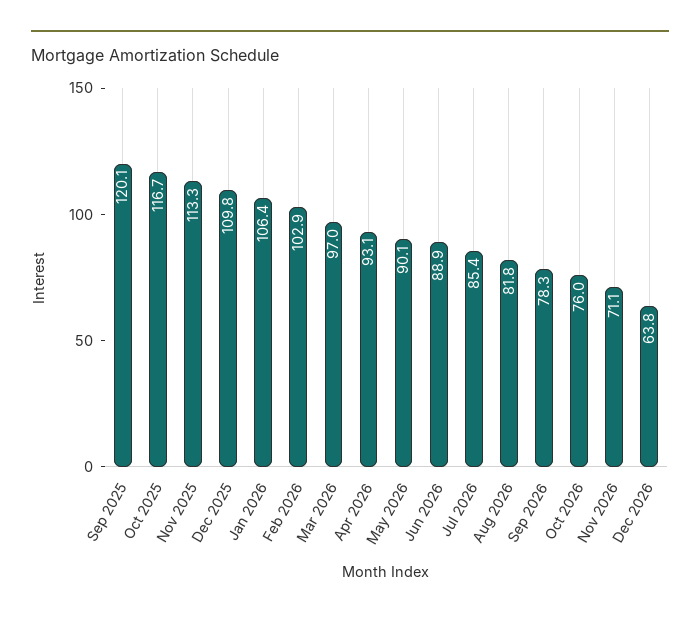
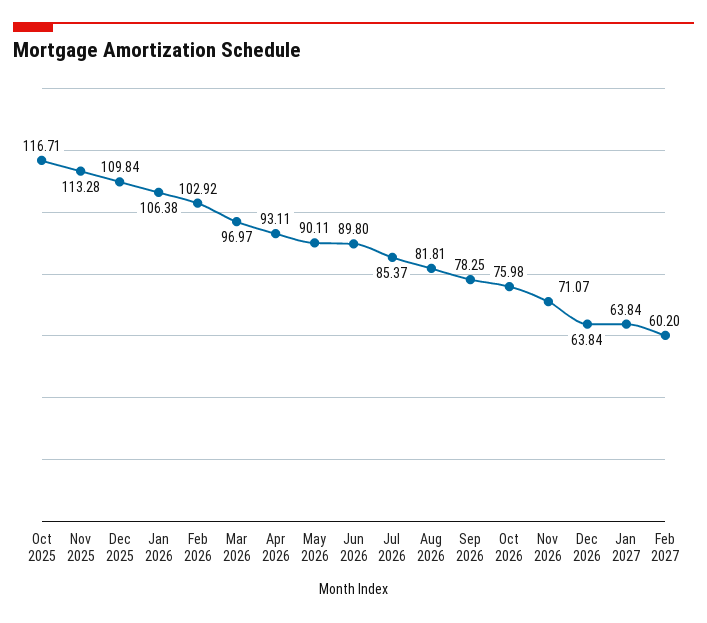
Sep 2025: 120.1 -> none
Jun 2026: 88.9 -> 89.8
Jan 2027: none -> 63.84
Feb 2027: none -> 60.2

